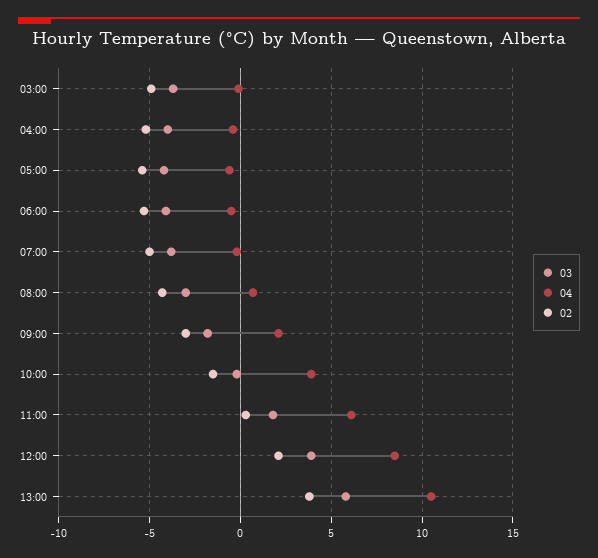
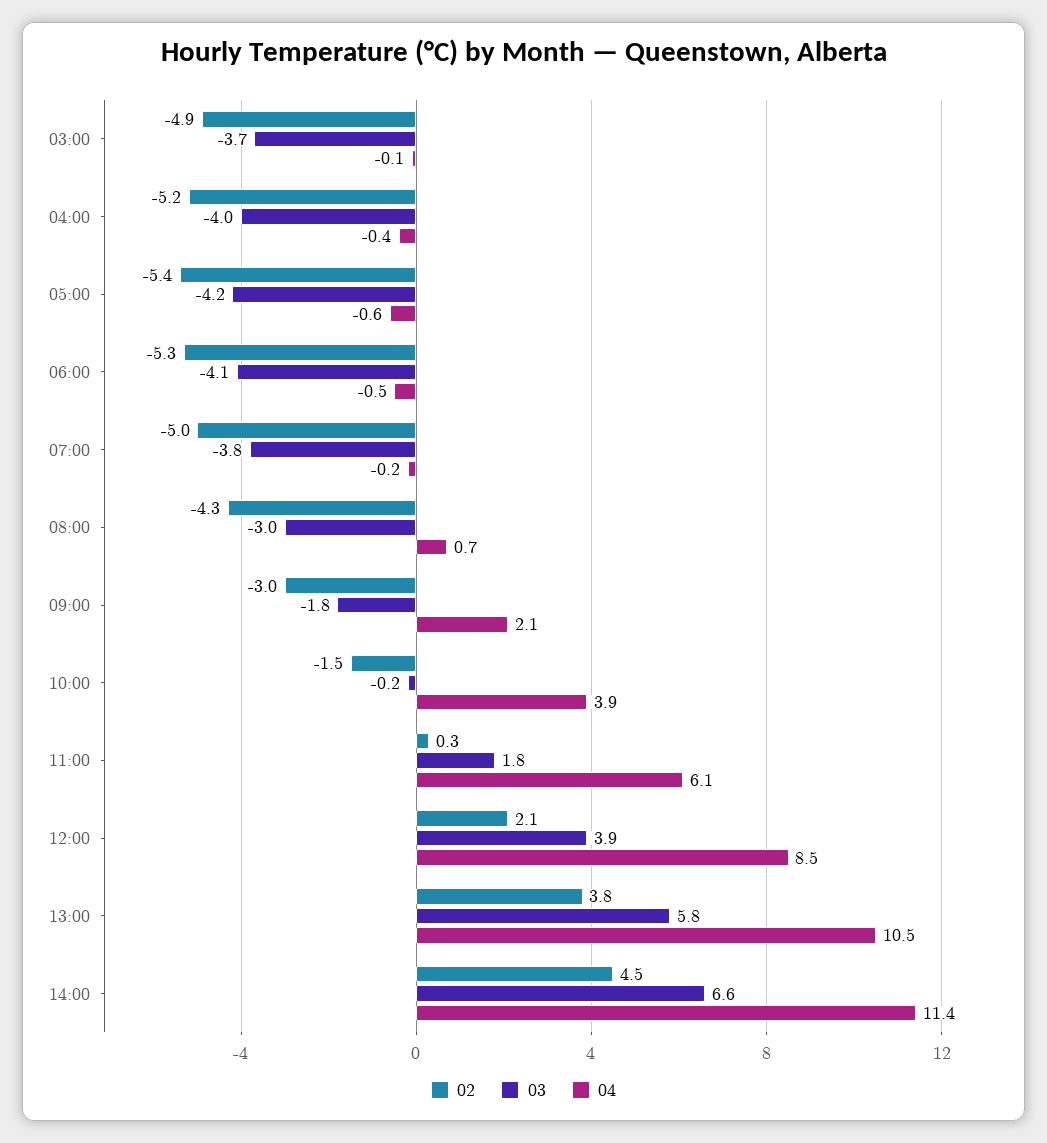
02, 14:00: none -> 4.5
03, 14:00: none -> 6.6
04, 14:00: none -> 11.4

